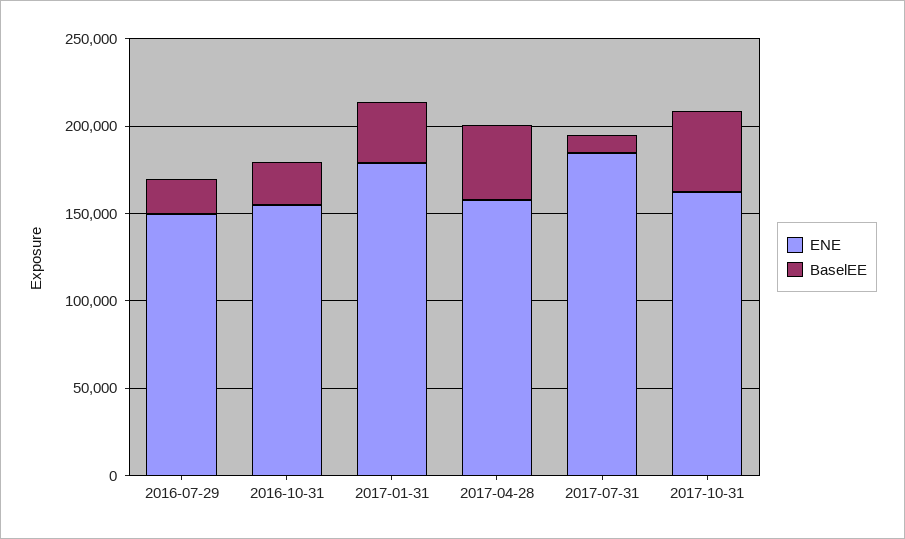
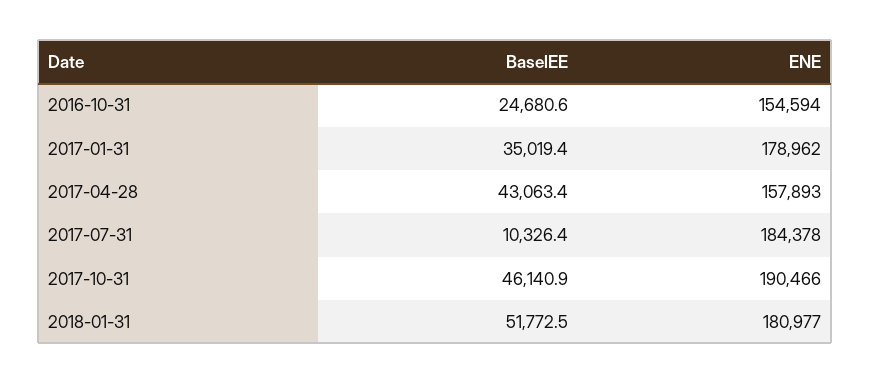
ENE, 2016-07-29: 150000 -> none
BaselEE, 2016-07-29: 20000 -> none
ENE, 2017-10-31: 160000 -> 190466
BaselEE, 2018-01-31: none -> 51772.5
ENE, 2018-01-31: none -> 180977

